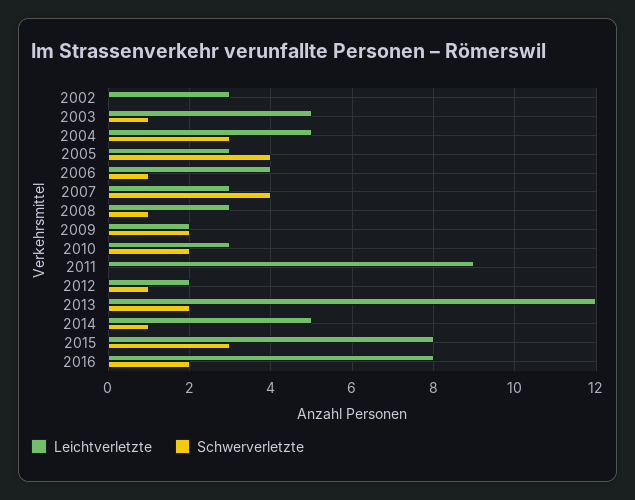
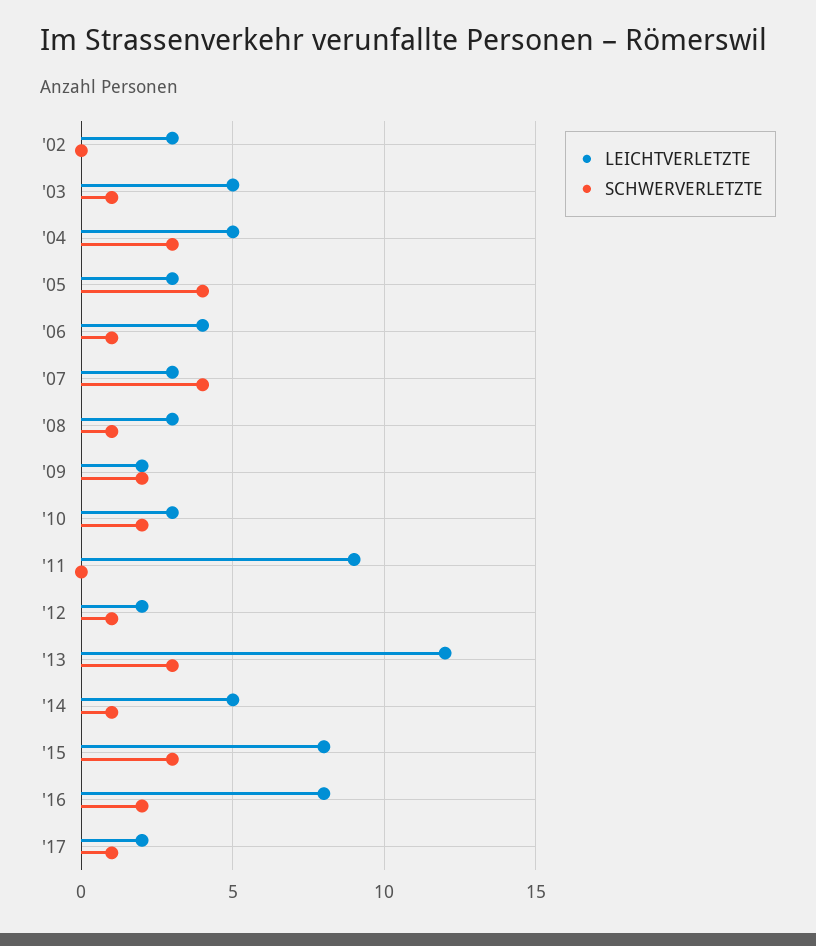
Schwerverletzte, 2013: 2 -> 3
Leichtverletzte, '17: none -> 2
Schwerverletzte, '17: none -> 1

